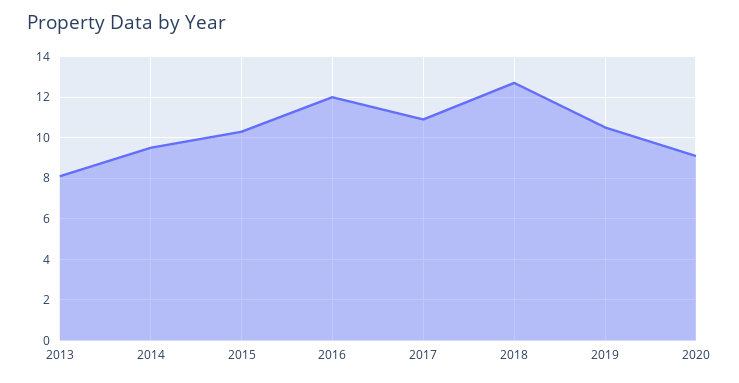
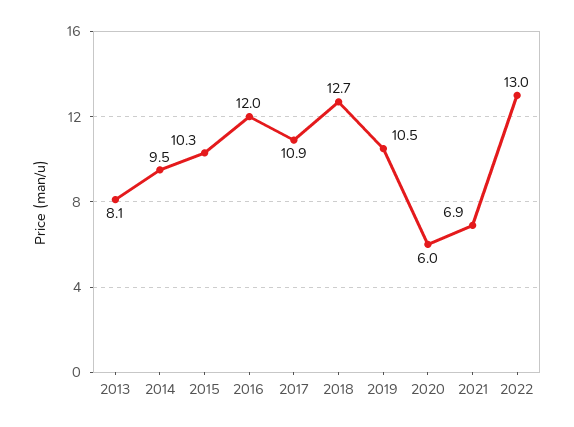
2020: 9 -> 6
2021: none -> 6.9
2022: none -> 13

